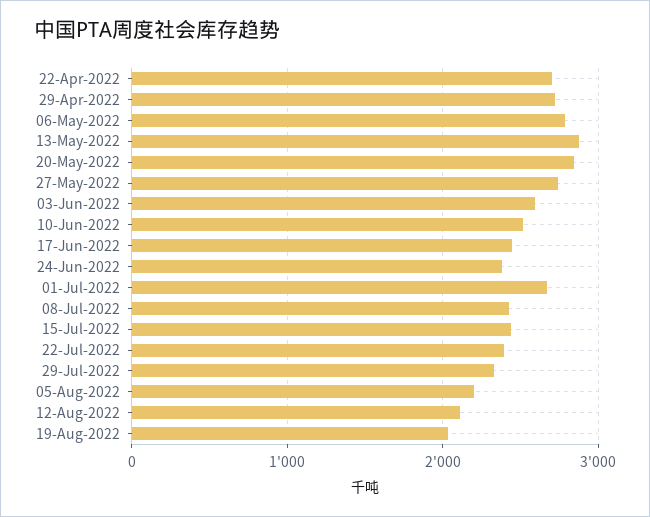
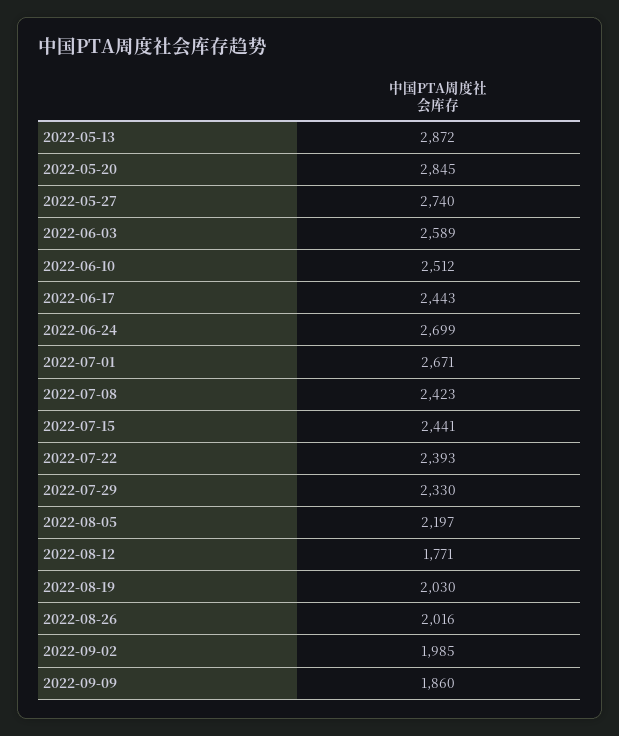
22-Apr-2022: 2700 -> none
29-Apr-2022: 2700 -> none
06-May-2022: 2800 -> none
24-Jun-2022: 2400 -> 2699
12-Aug-2022: 2100 -> 1771
2022-08-26: none -> 2016
2022-09-02: none -> 1985
2022-09-09: none -> 1860

